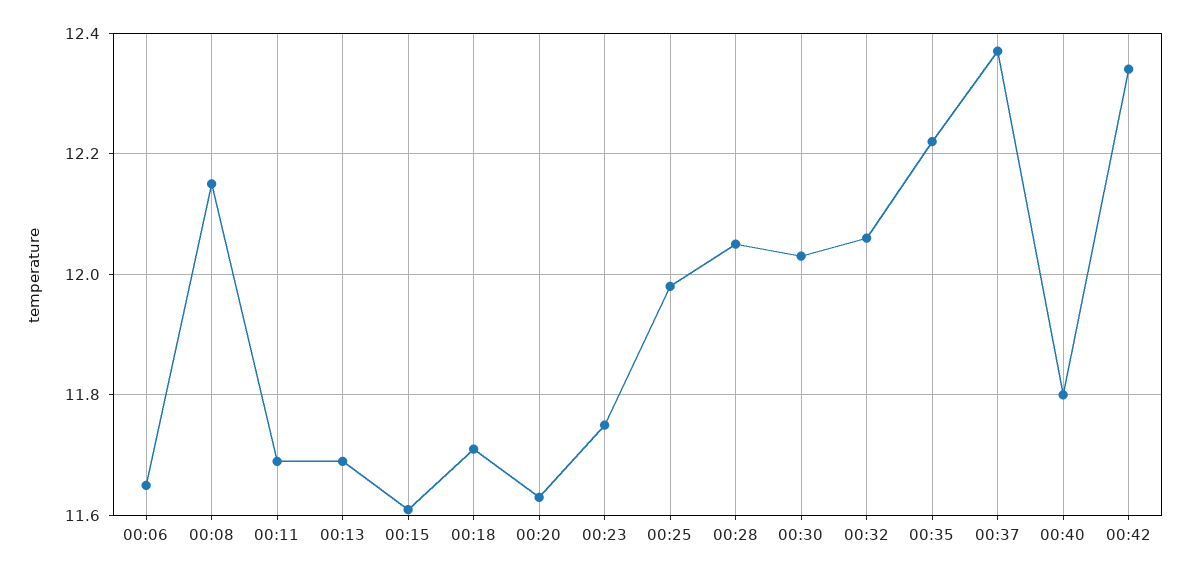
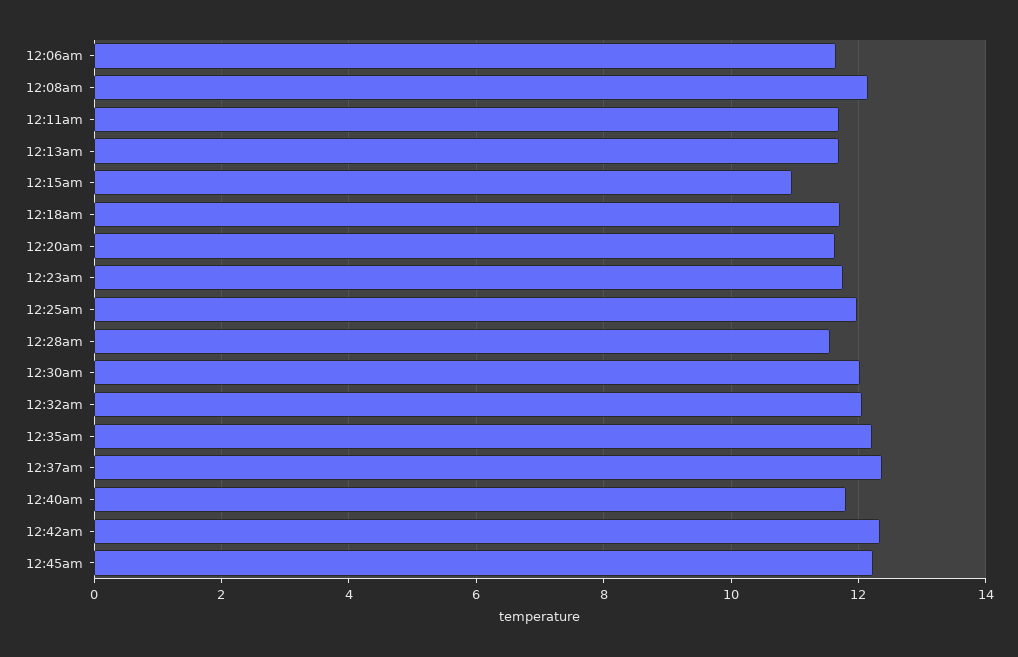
00:15: 11.6 -> 11
00:28: 12.05 -> 11.6
12:45am: none -> 12.2

